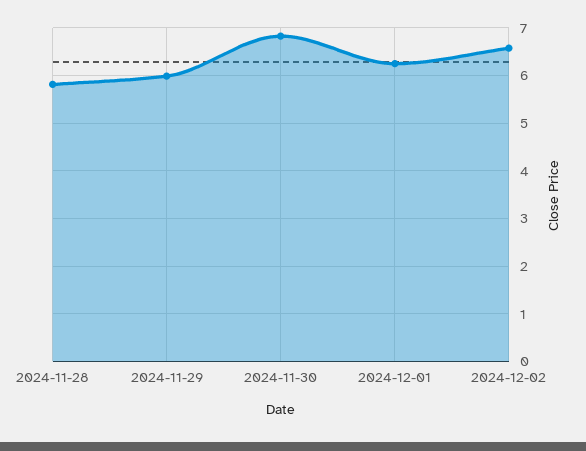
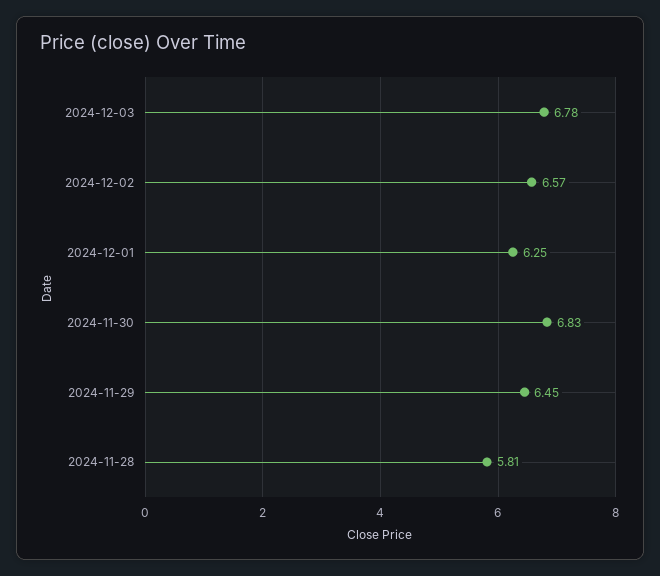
2024-11-29: 6 -> 6.45
2024-12-03: none -> 6.78

